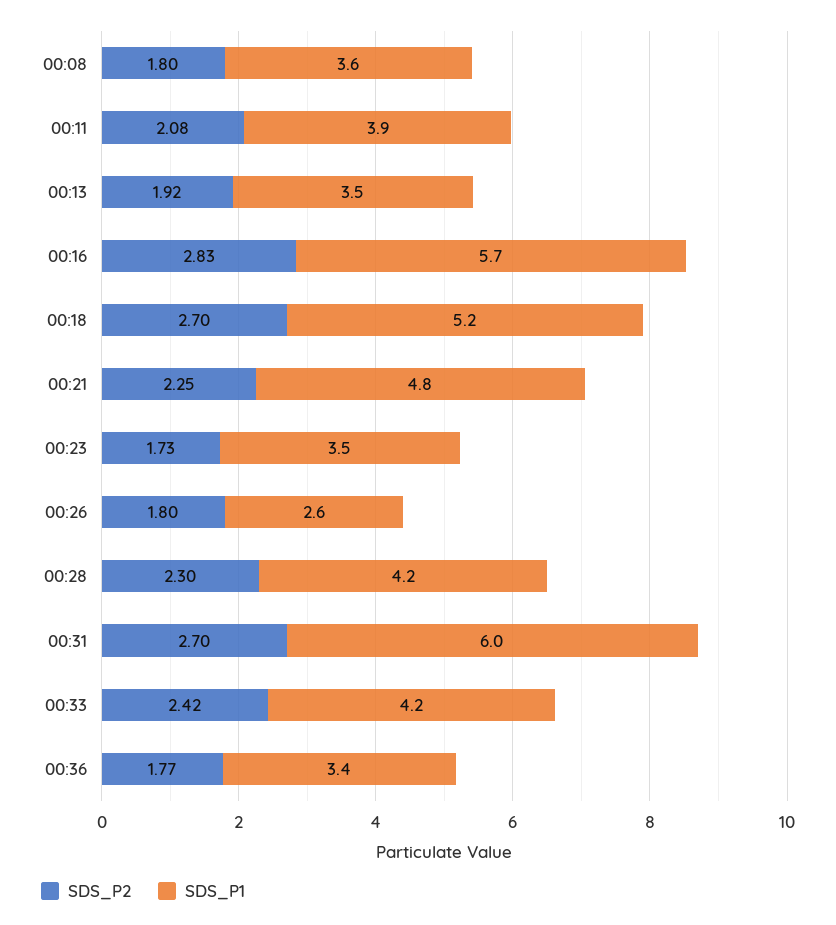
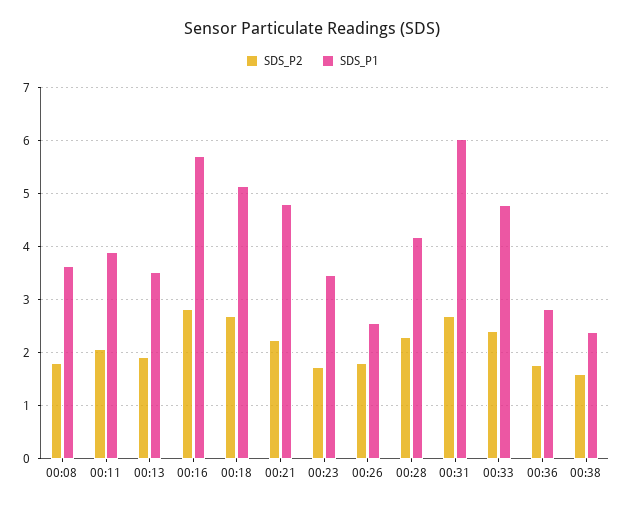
SDS_P1, 00:33: 4.2 -> 4.8
SDS_P1, 00:36: 3.4 -> 2.8
SDS_P2, 00:38: none -> 1.6
SDS_P1, 00:38: none -> 2.4

